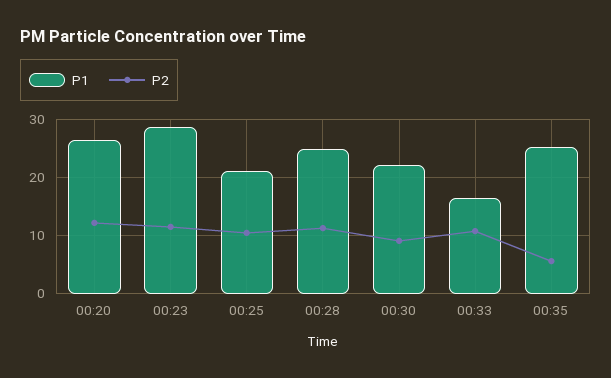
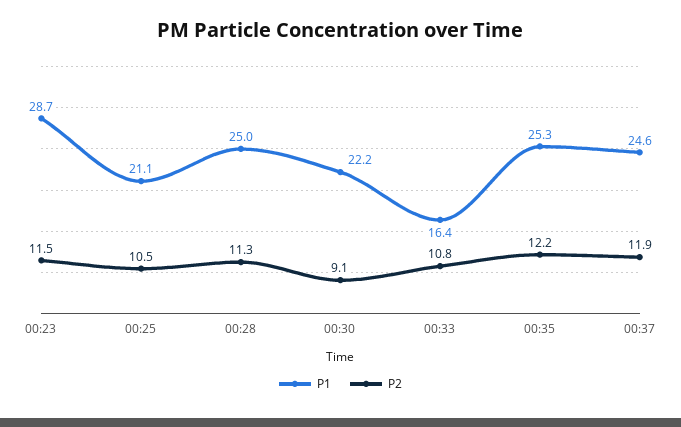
P1, 00:20: 26 -> none
P2, 00:20: 12 -> none
P2, 00:35: 6 -> 12.2
P1, 00:37: none -> 24.6
P2, 00:37: none -> 11.9

